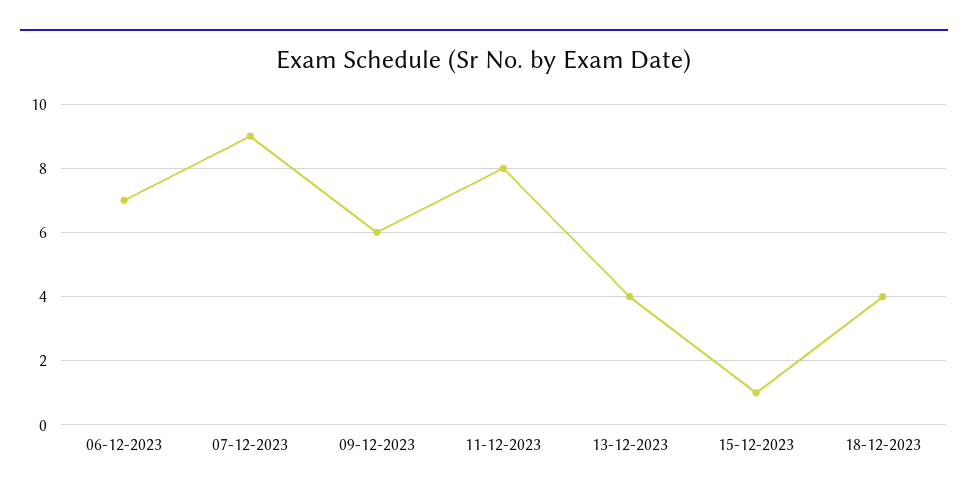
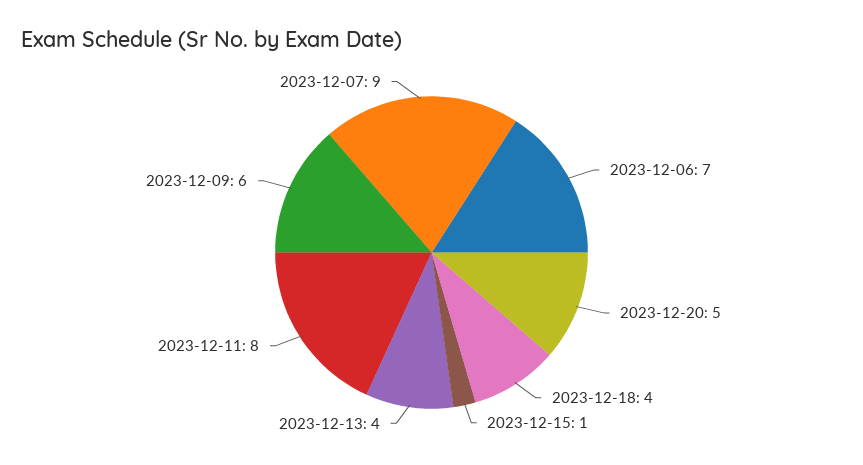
2023-12-20: none -> 5

